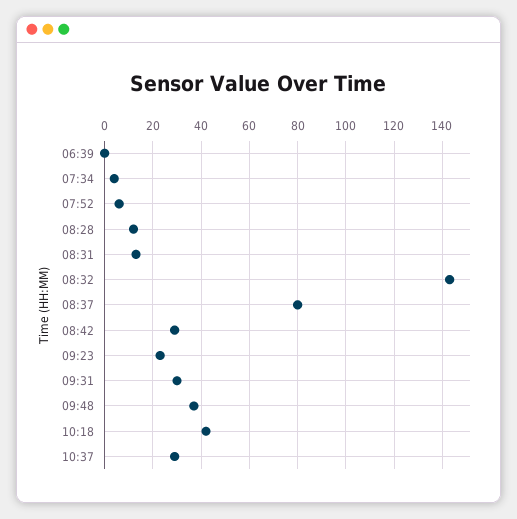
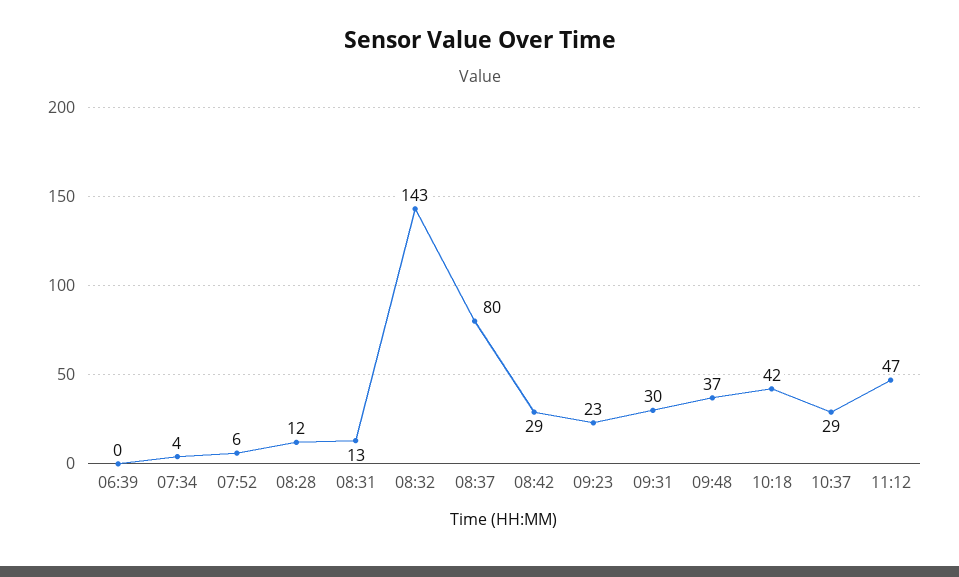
11:12: none -> 47

